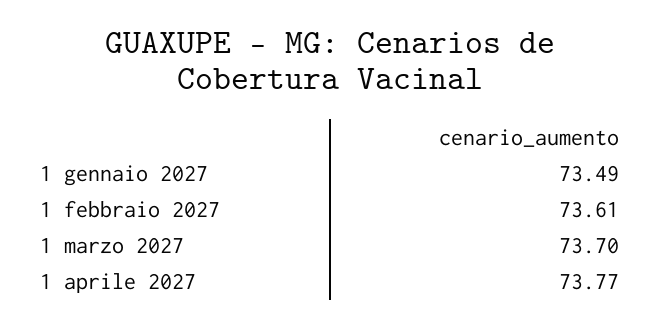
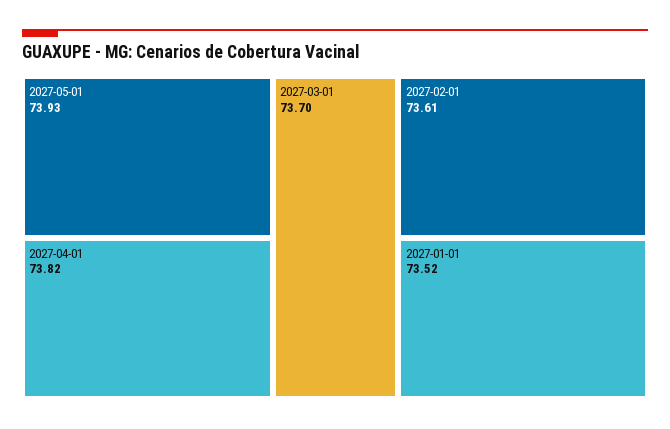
1 gennaio 2027: 73.49 -> 73.52
1 aprile 2027: 73.77 -> 73.82
2027-05-01: none -> 73.93

